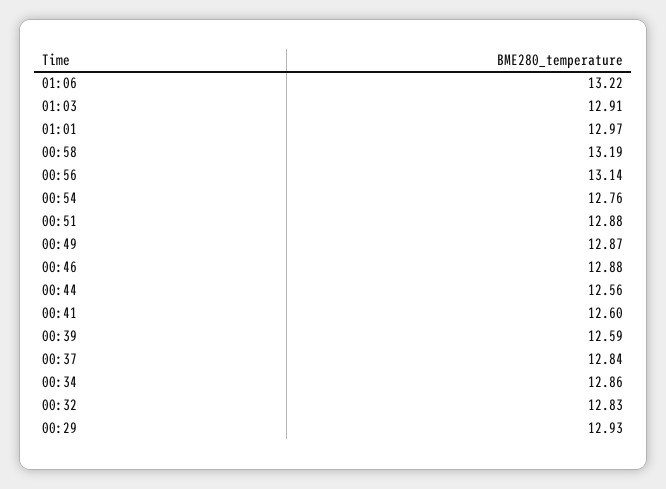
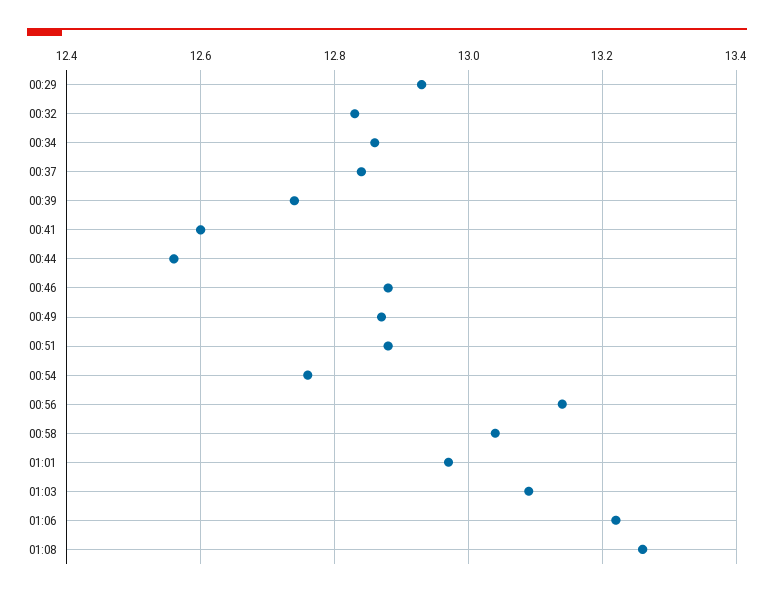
01:03: 12.91 -> 13.1
00:58: 13.19 -> 13.05
00:39: 12.59 -> 12.75
01:08: none -> 13.25

